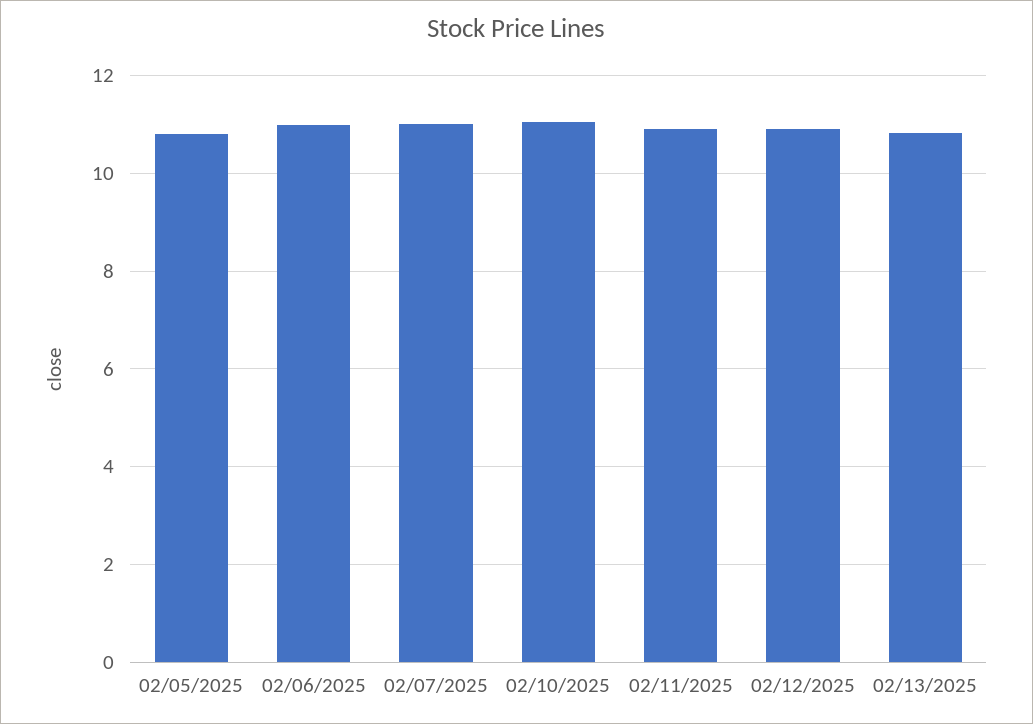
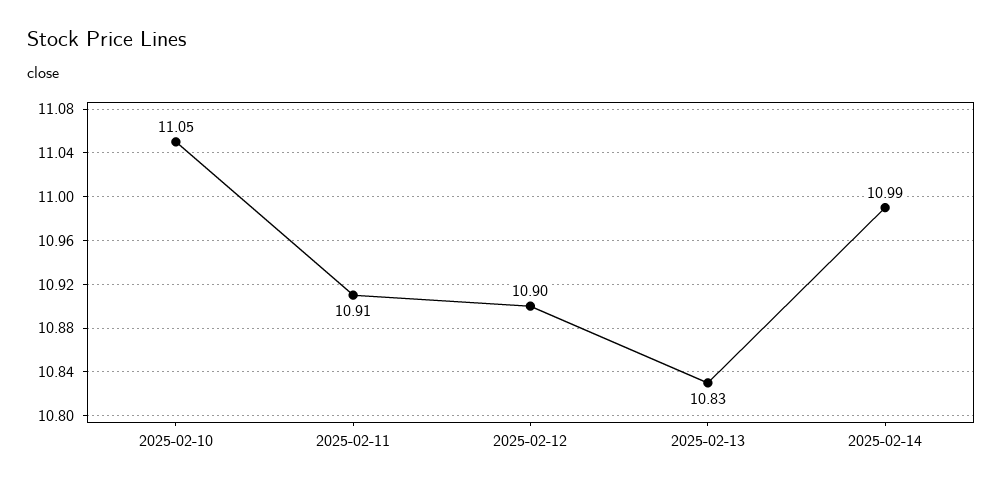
02/05/2025: 10.8 -> none
02/06/2025: 11 -> none
02/07/2025: 11 -> none
2025-02-14: none -> 10.99

